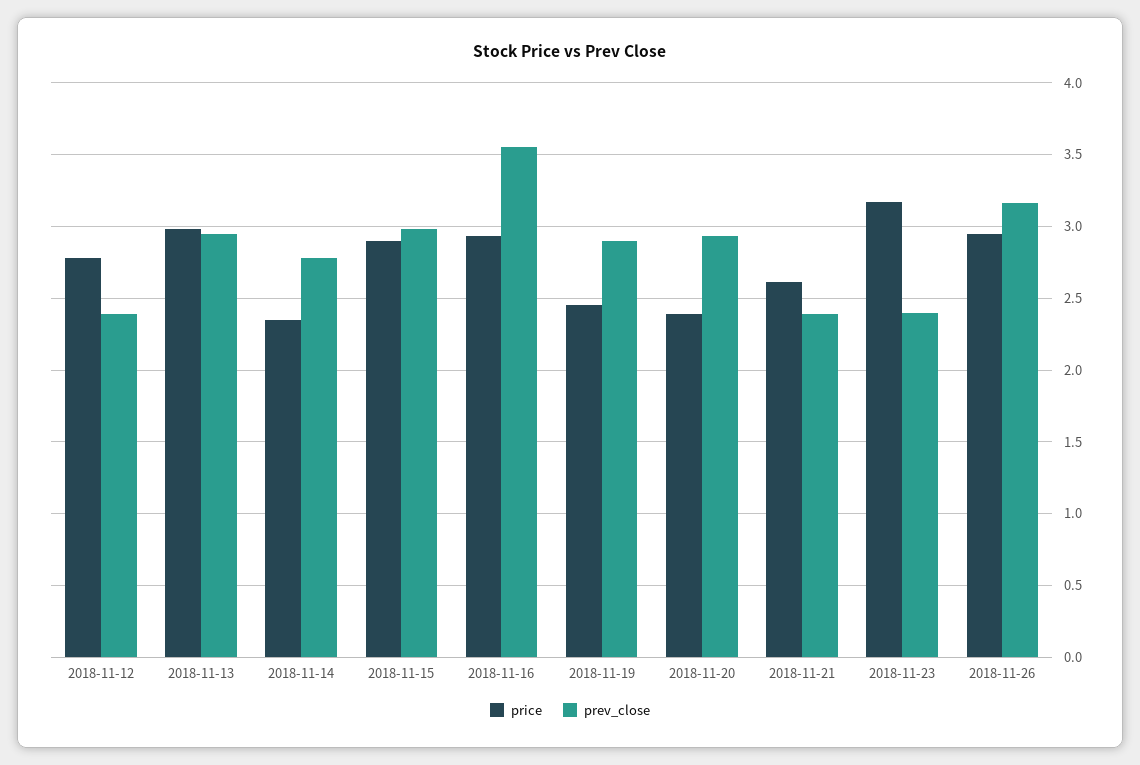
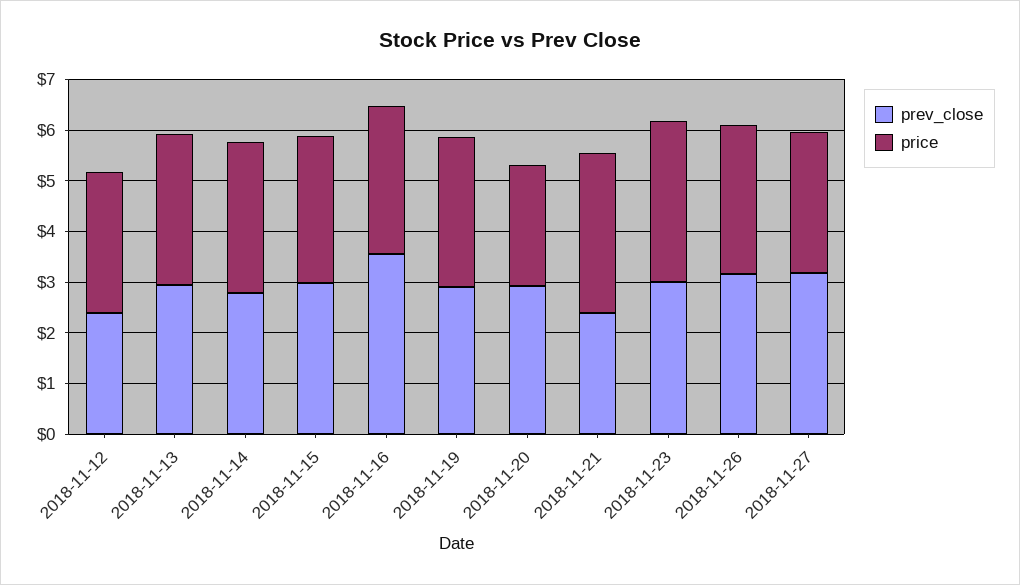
price, 2018-11-14: 2.35 -> 3
price, 2018-11-19: 2.45 -> 3
price, 2018-11-21: 2.6 -> 3.2
prev_close, 2018-11-23: 2.4 -> 3
prev_close, 2018-11-27: none -> 3.2
price, 2018-11-27: none -> 2.8

